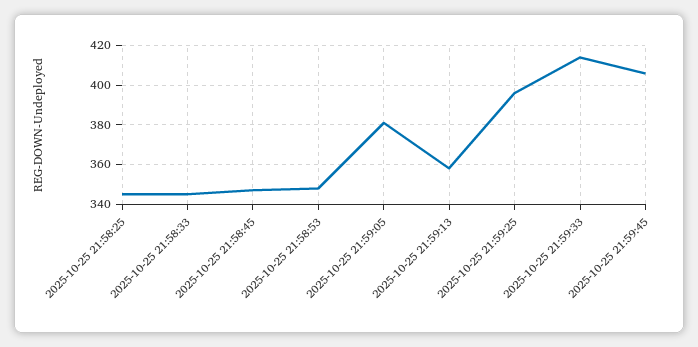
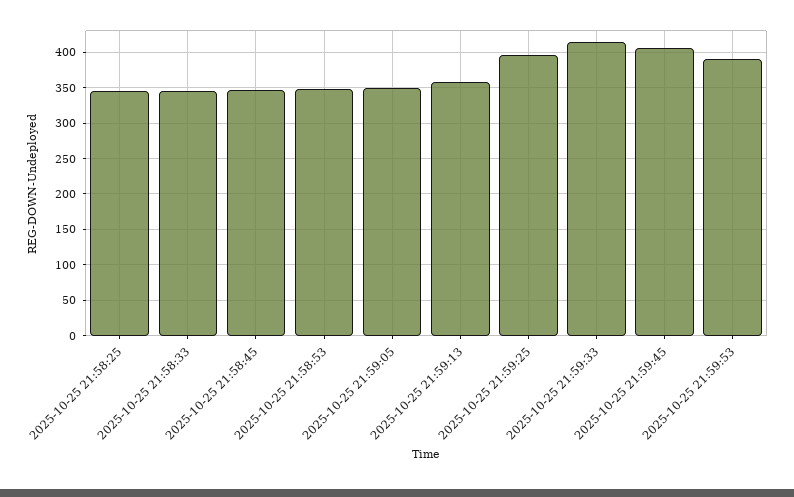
2025-10-25 21:59:05: 380 -> 350
2025-10-25 21:59:53: none -> 390

